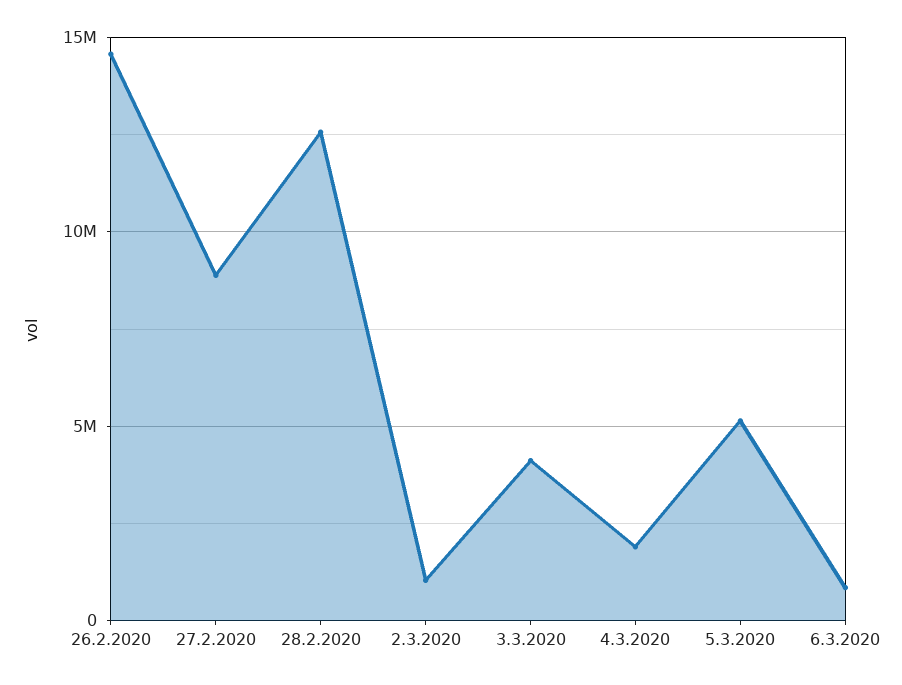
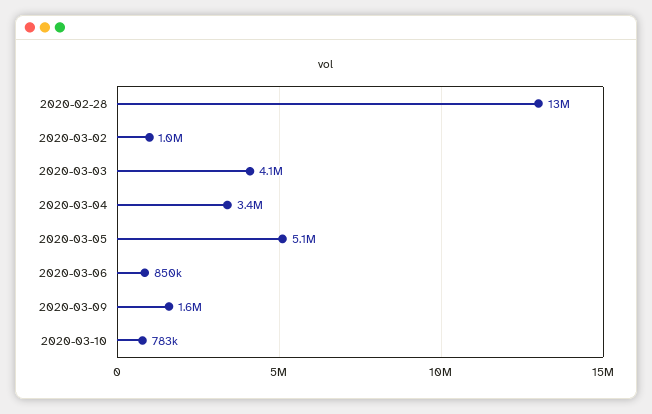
26.2.2020: 14500000 -> none
27.2.2020: 9000000 -> none
4.3.2020: 2000000 -> 3400000
2020-03-09: none -> 1600000
2020-03-10: none -> 783000

